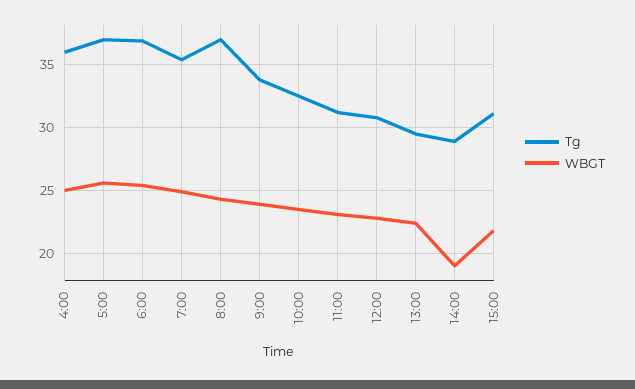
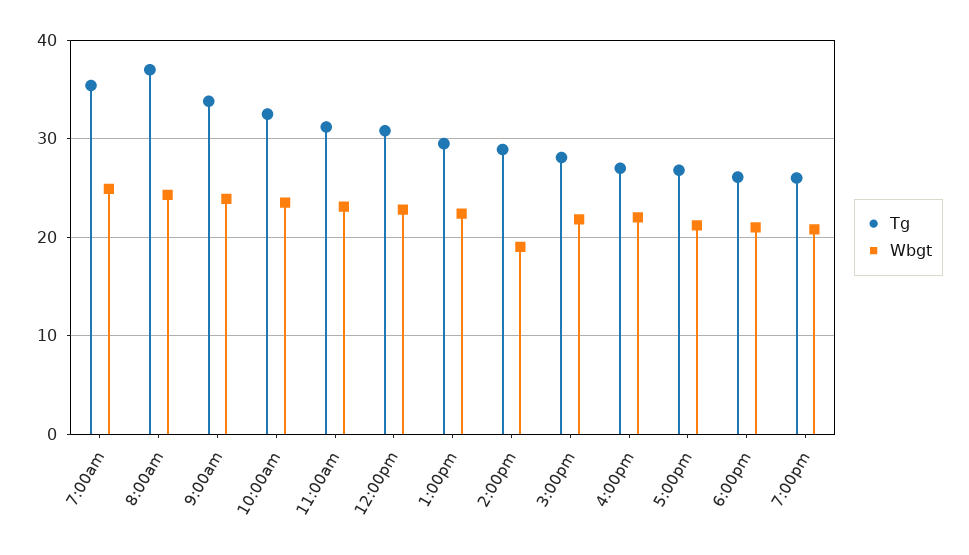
Tg, 4:00: 36 -> none
WBGT, 4:00: 25 -> none
Tg, 5:00: 37 -> none
WBGT, 5:00: 25.5 -> none
Tg, 6:00: 37 -> none
WBGT, 6:00: 25.5 -> none
Tg, 15:00: 31 -> 28
Tg, 4:00pm: none -> 27
WBGT, 4:00pm: none -> 22
Tg, 5:00pm: none -> 27
WBGT, 5:00pm: none -> 21
Tg, 6:00pm: none -> 26
WBGT, 6:00pm: none -> 21
Tg, 7:00pm: none -> 26
WBGT, 7:00pm: none -> 21

